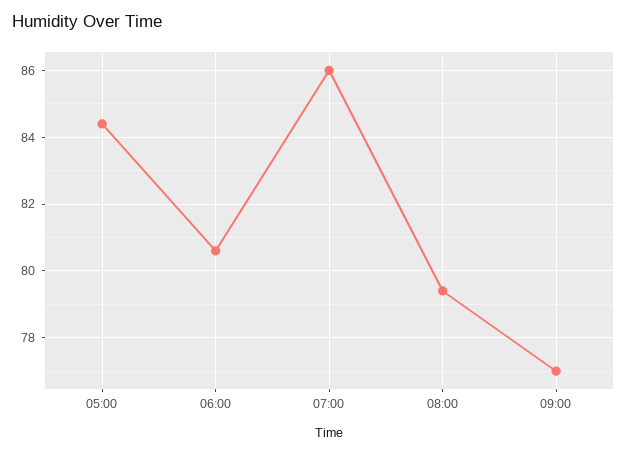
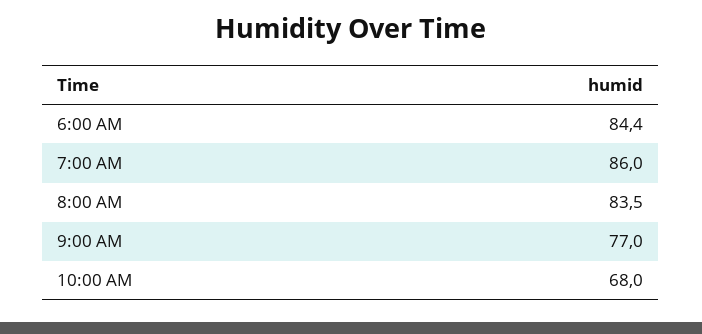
05:00: 84.5 -> none
06:00: 80.5 -> 84.4
08:00: 79.5 -> 83.5
10:00 AM: none -> 68

